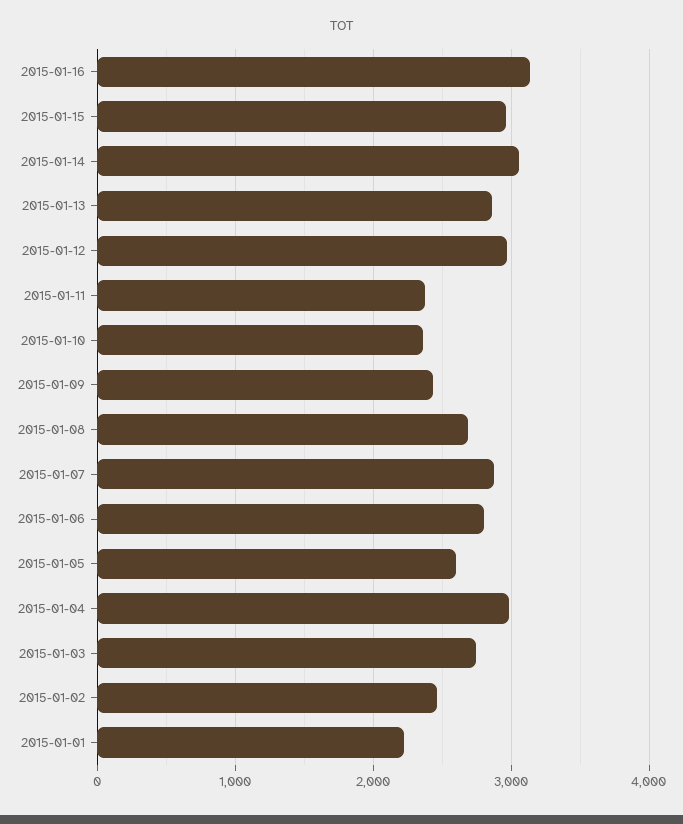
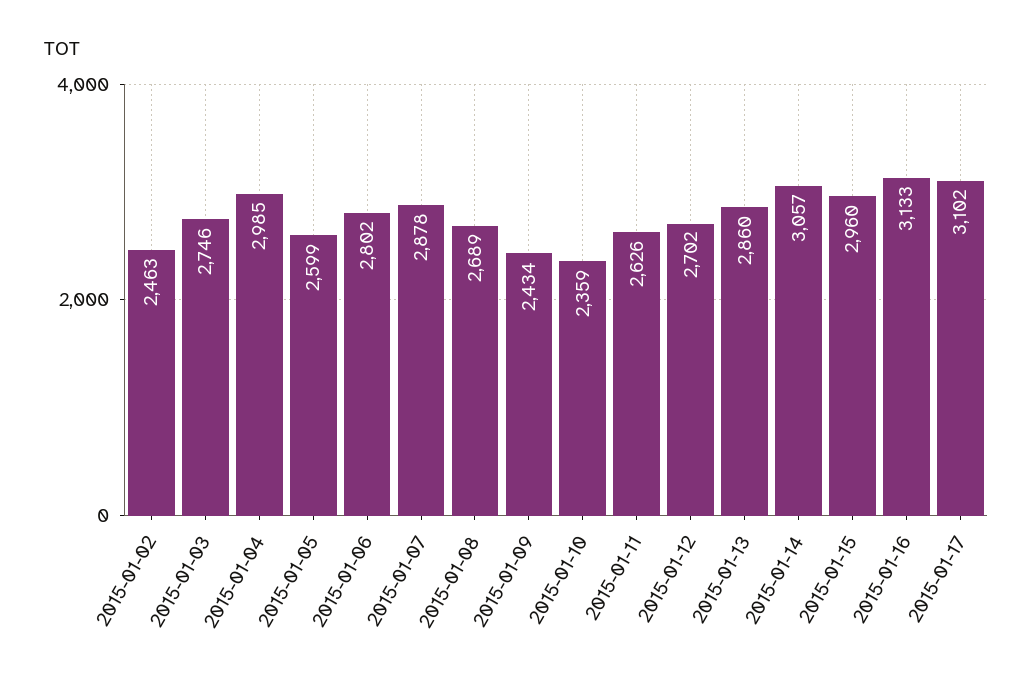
2015-01-12: 3000 -> 2702
2015-01-11: 2400 -> 2626
2015-01-01: 2200 -> none
2015-01-17: none -> 3102

